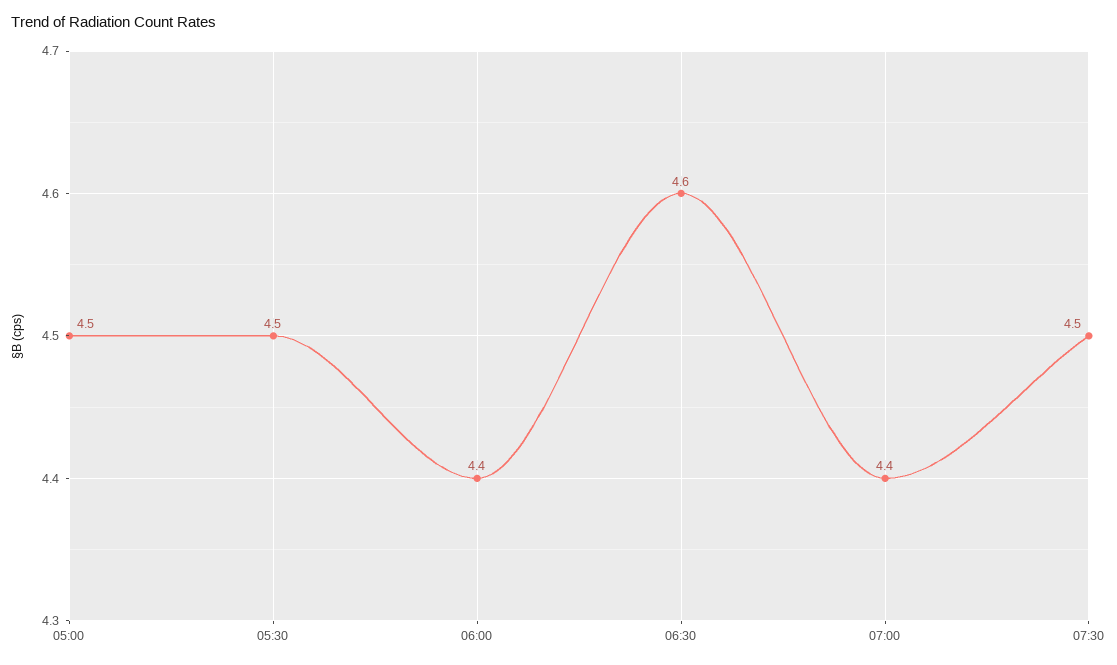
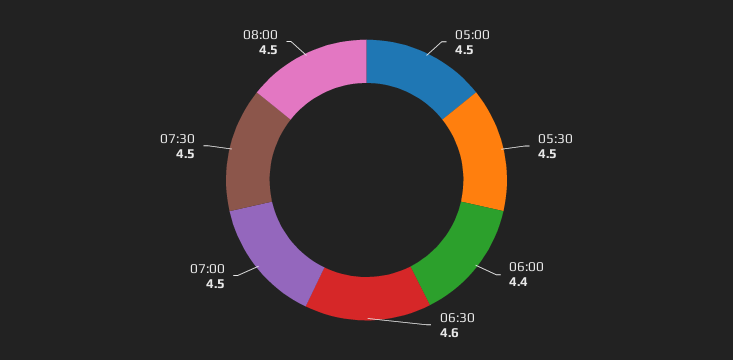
07:00: 4.4 -> 4.5
08:00: none -> 4.5

